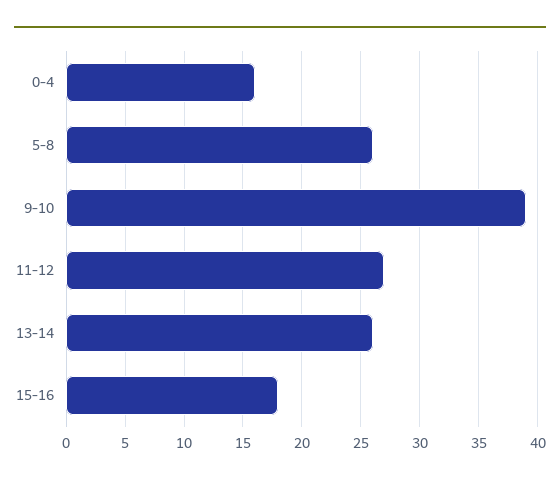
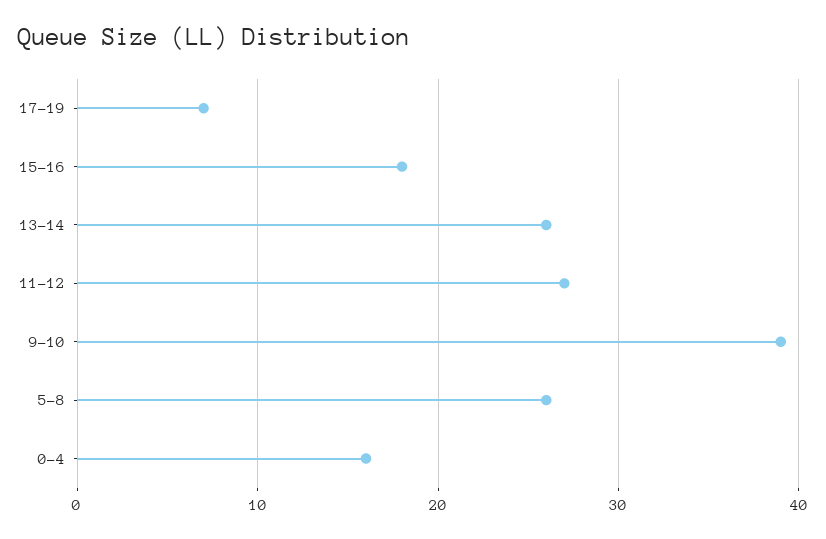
17-19: none -> 7

